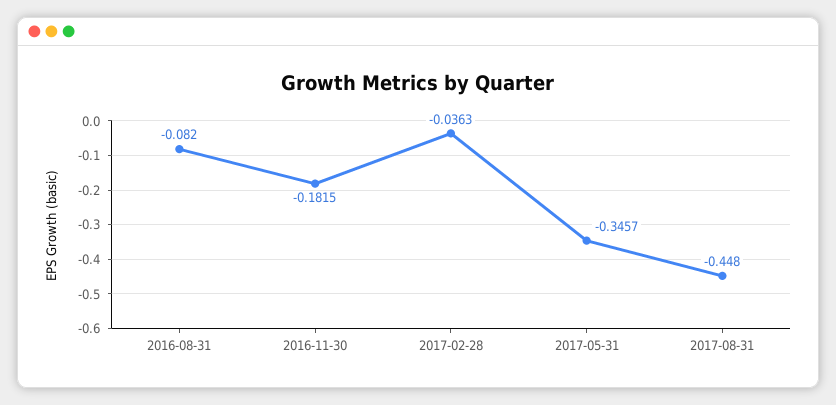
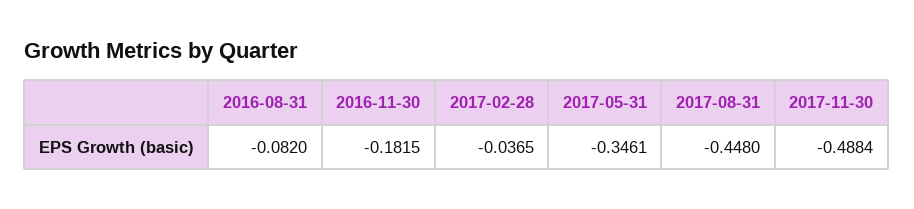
2017-02-28: -0.0363 -> -0.0365
2017-05-31: -0.3457 -> -0.3461
2017-11-30: none -> -0.4884

